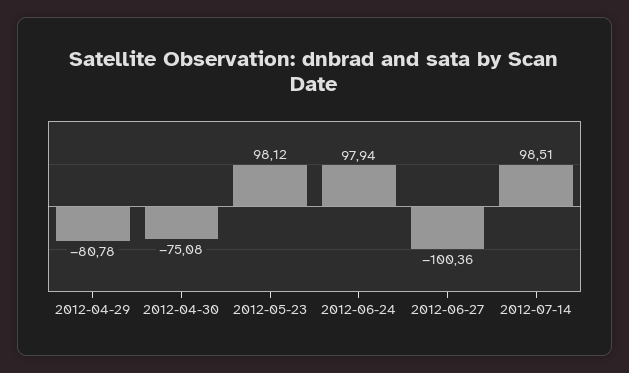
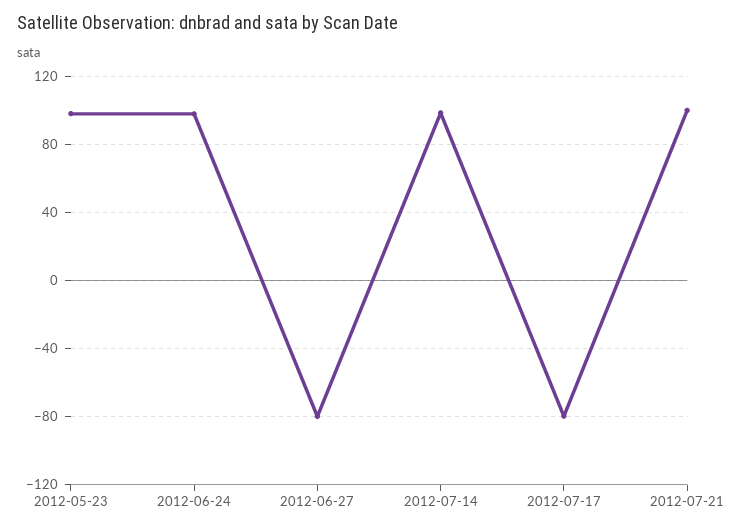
2012-04-29: -80.78 -> none
2012-04-30: -75.08 -> none
2012-06-27: -100.36 -> -80
2012-07-17: none -> -80
2012-07-21: none -> 100

